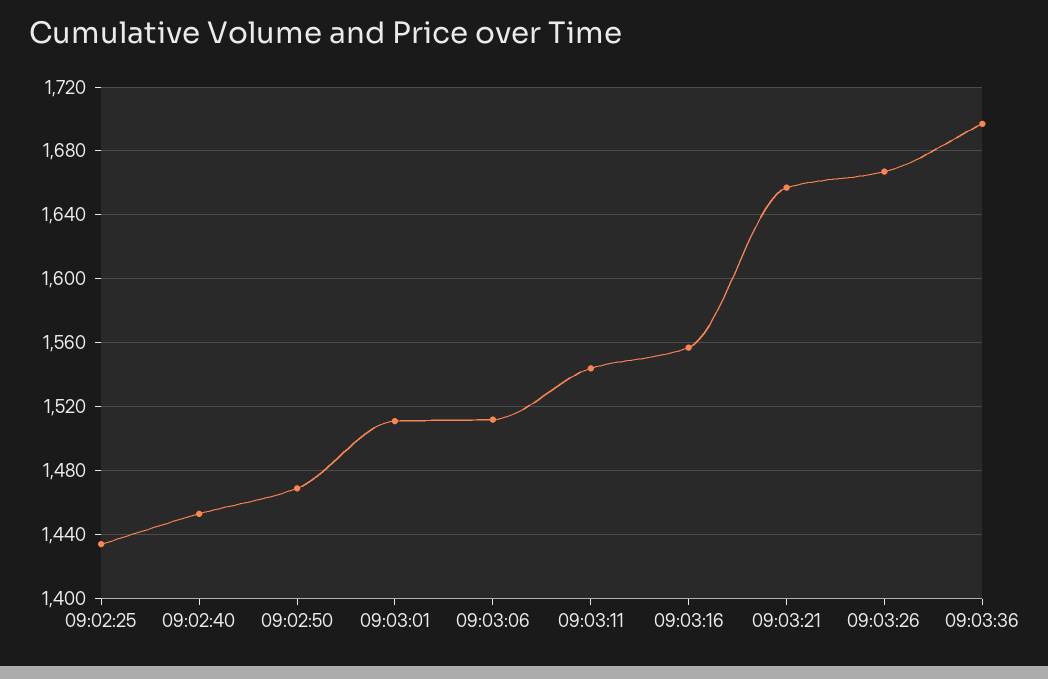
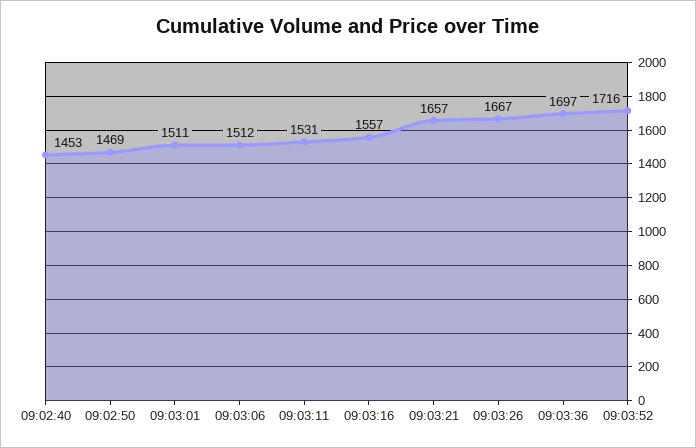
09:02:25: 1435 -> none
09:03:11: 1545 -> 1531
09:03:52: none -> 1716

